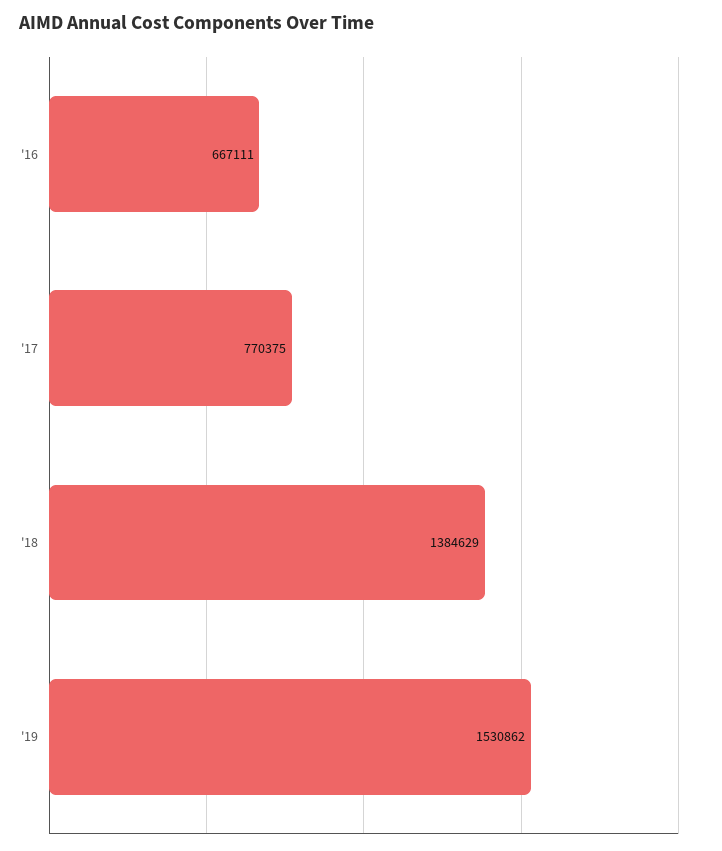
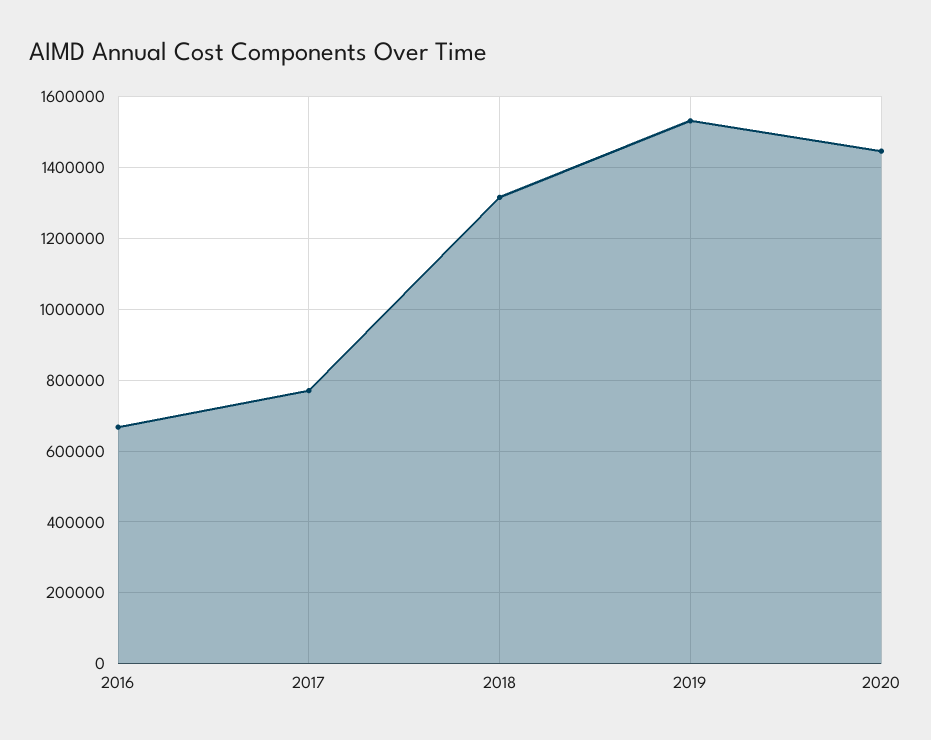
'18: 1384629 -> 1320000
2020: none -> 1440000

